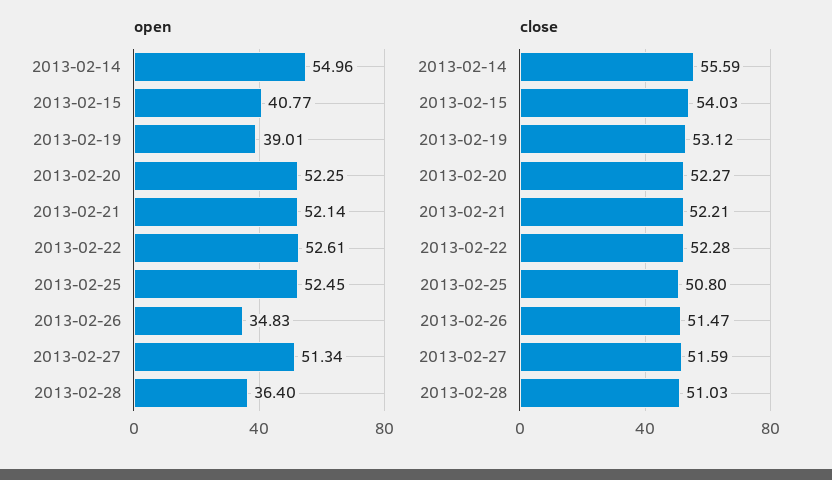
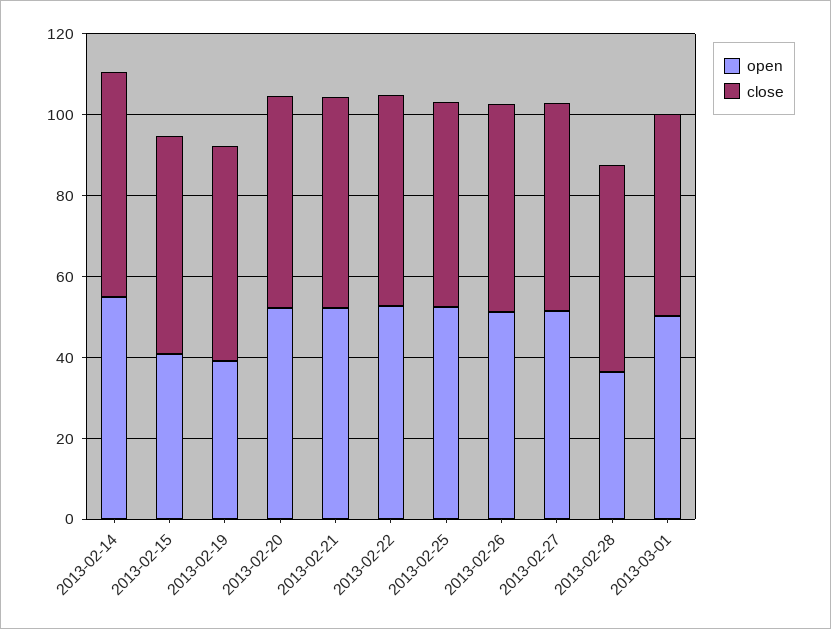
open, 2013-02-26: 34.83 -> 50
open, 2013-03-01: none -> 50
close, 2013-03-01: none -> 50

